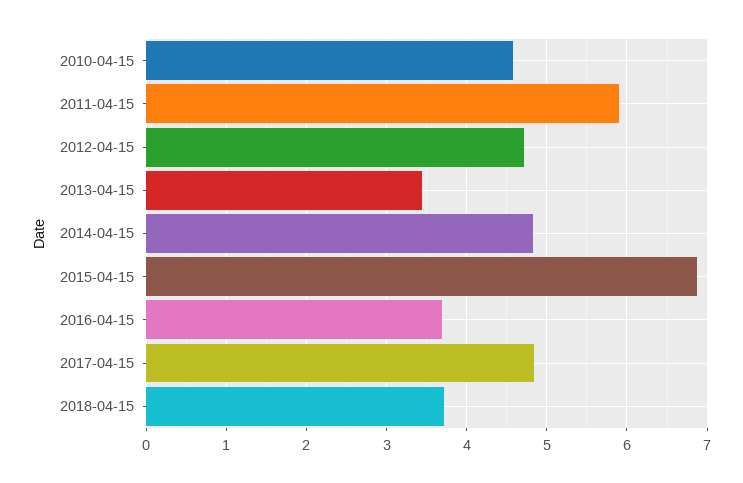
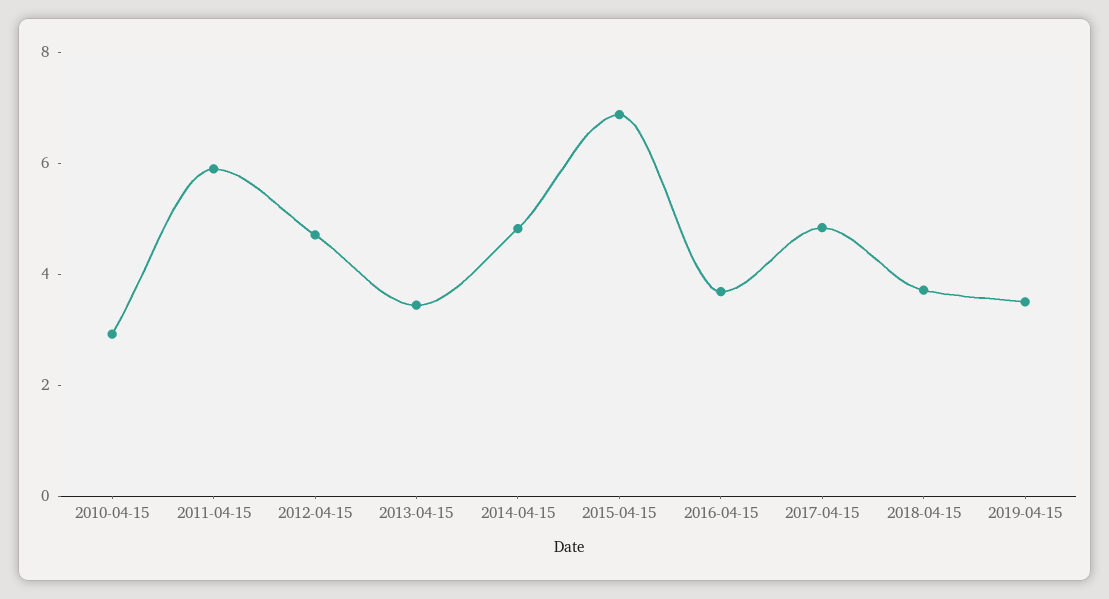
2010-04-15: 4.6 -> 3
2019-04-15: none -> 3.5

